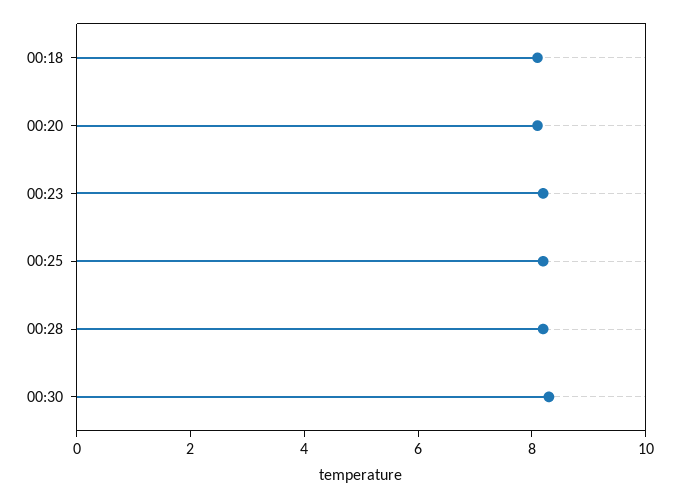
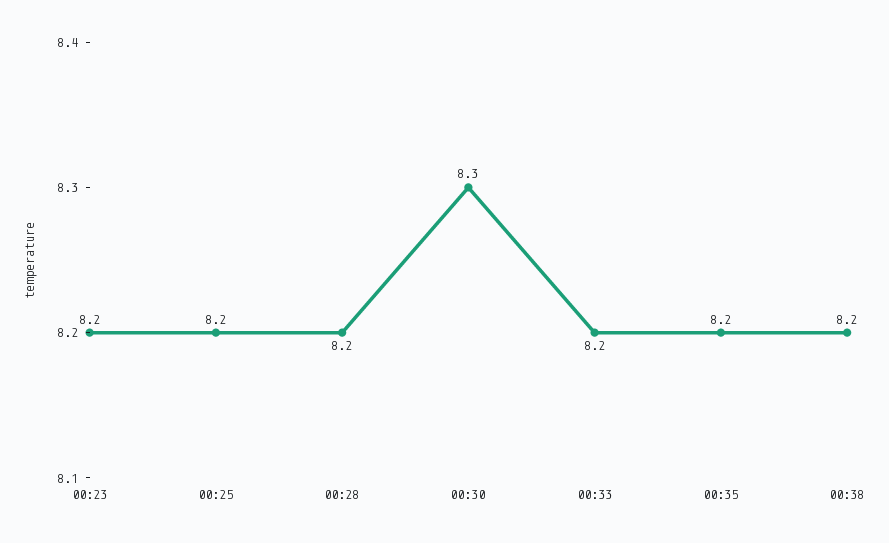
00:18: 8 -> none
00:20: 8 -> none
00:33: none -> 8.2
00:35: none -> 8.2
00:38: none -> 8.2

